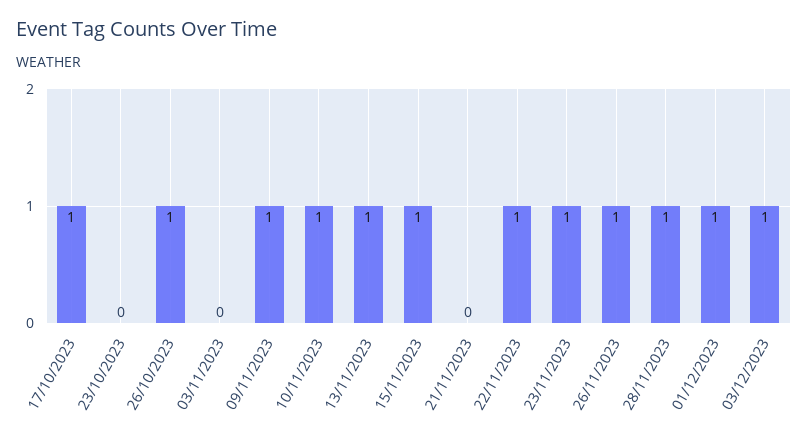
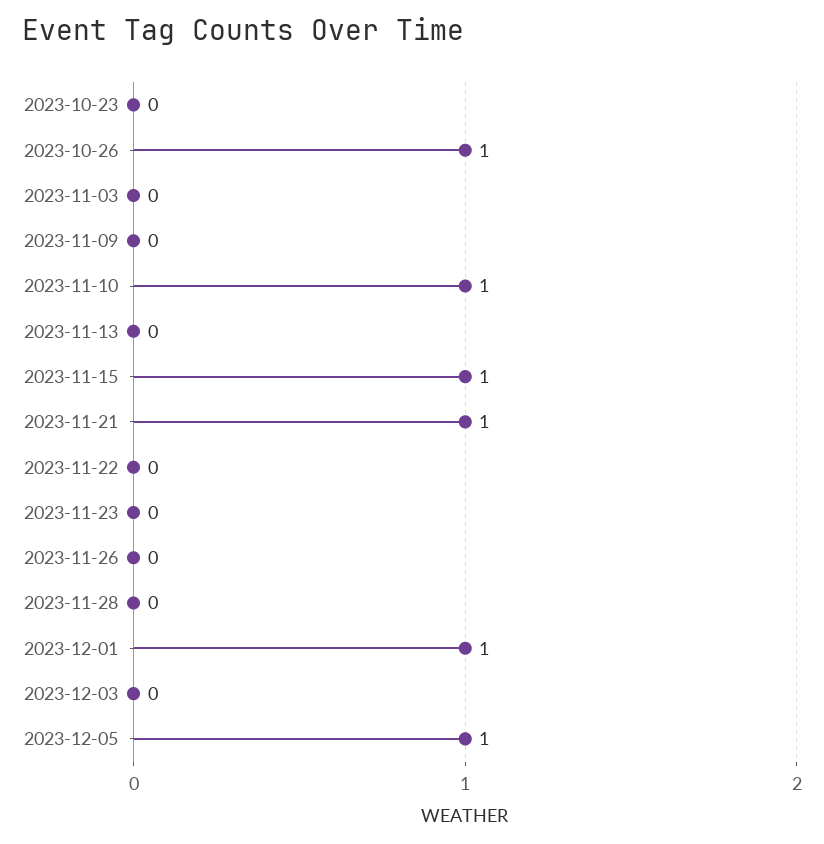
17/10/2023: 1 -> none
09/11/2023: 1 -> 0
13/11/2023: 1 -> 0
21/11/2023: 0 -> 1
22/11/2023: 1 -> 0
23/11/2023: 1 -> 0
26/11/2023: 1 -> 0
28/11/2023: 1 -> 0
03/12/2023: 1 -> 0
2023-12-05: none -> 1

